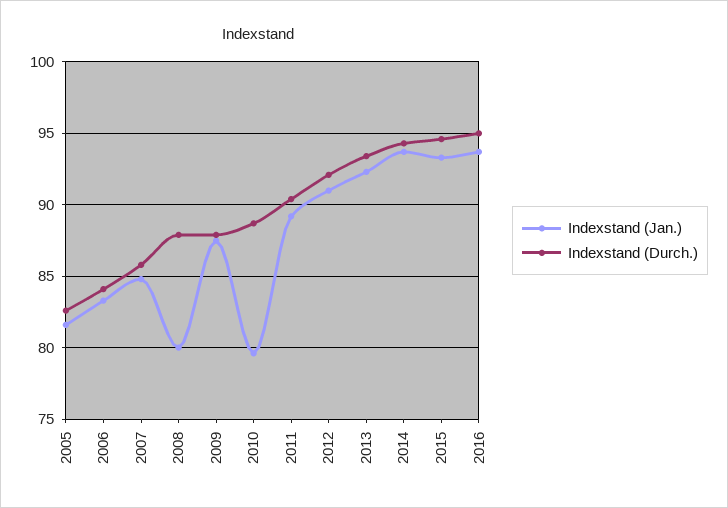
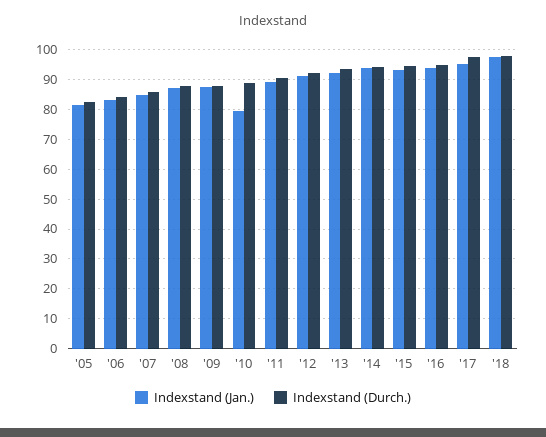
Indexstand (Jan.), 2008: 80 -> 87.5
Indexstand (Jan.), '17: none -> 95
Indexstand (Durch.), '17: none -> 97.5
Indexstand (Jan.), '18: none -> 97.5
Indexstand (Durch.), '18: none -> 97.5

